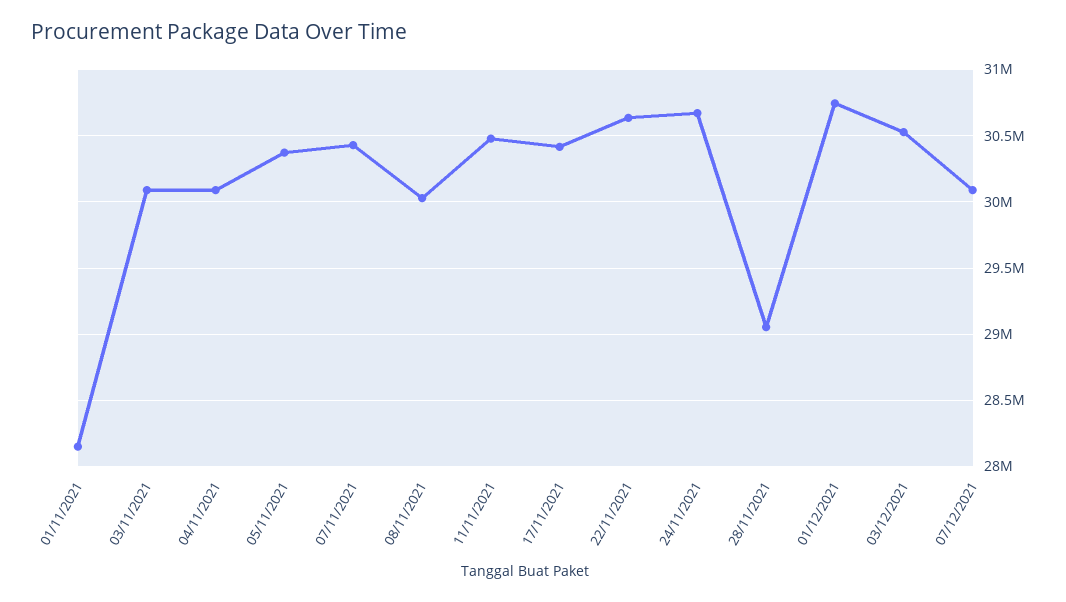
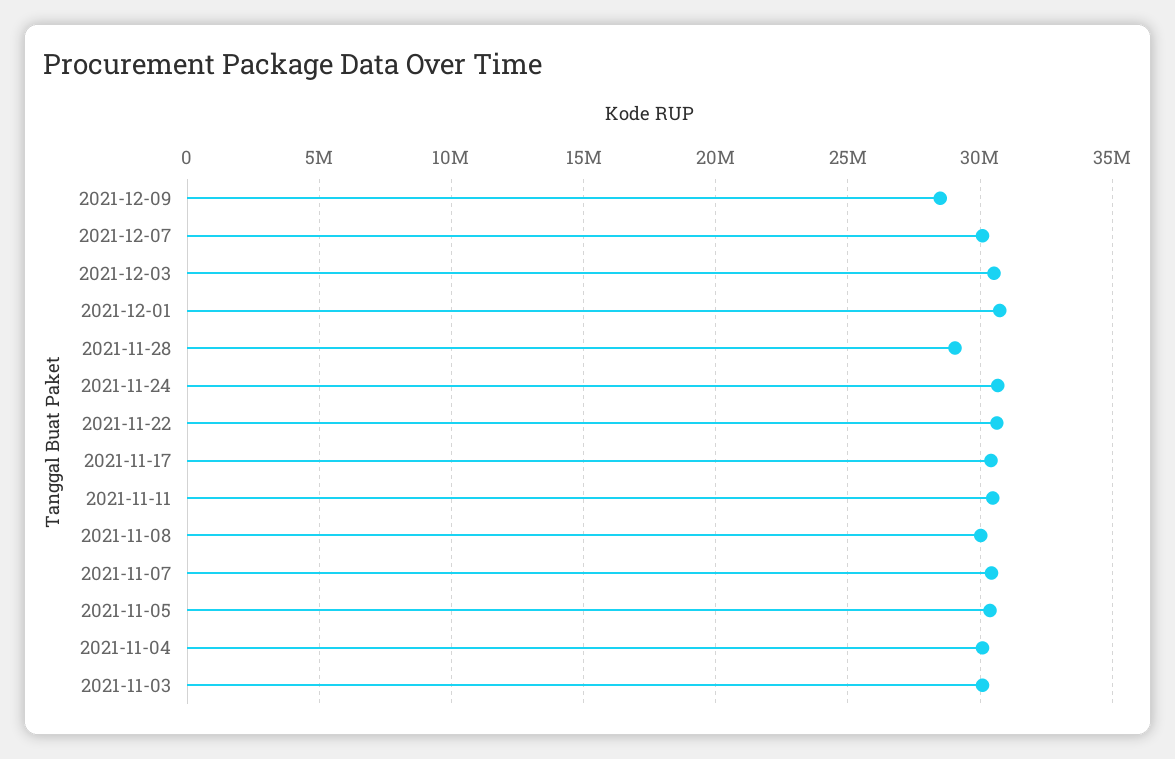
01/11/2021: 28150000 -> none
2021-12-09: none -> 28500000

